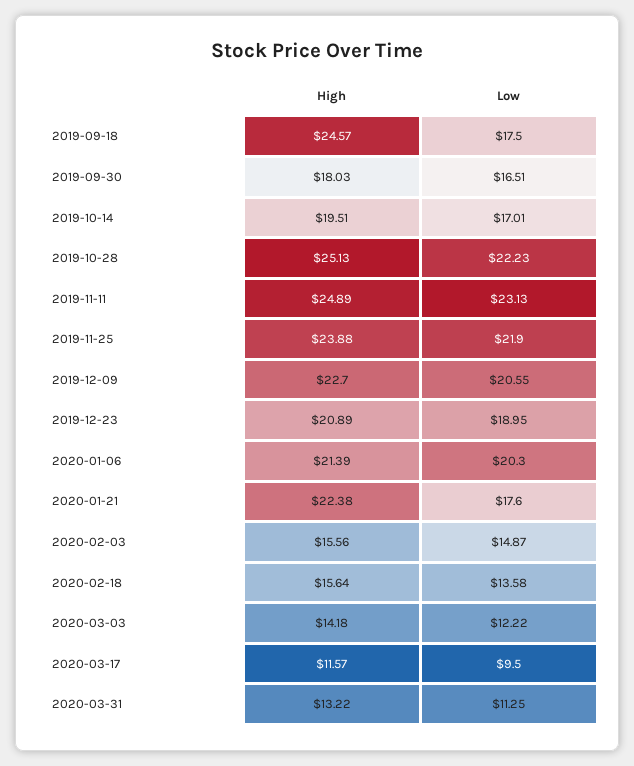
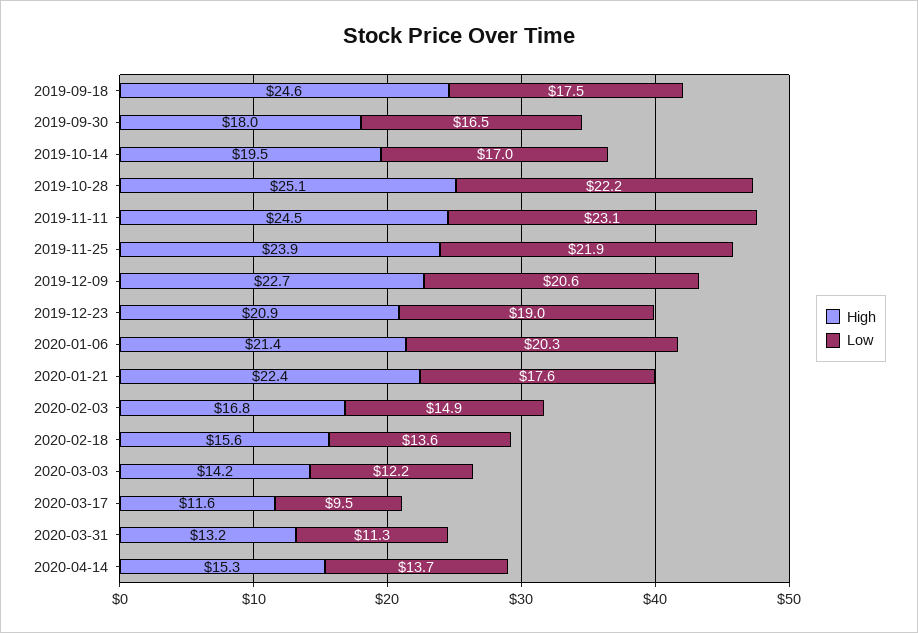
High, 2019-11-11: 24.89 -> 24.5
High, 2020-02-03: 15.56 -> 16.8
High, 2020-04-14: none -> 15.3
Low, 2020-04-14: none -> 13.7

